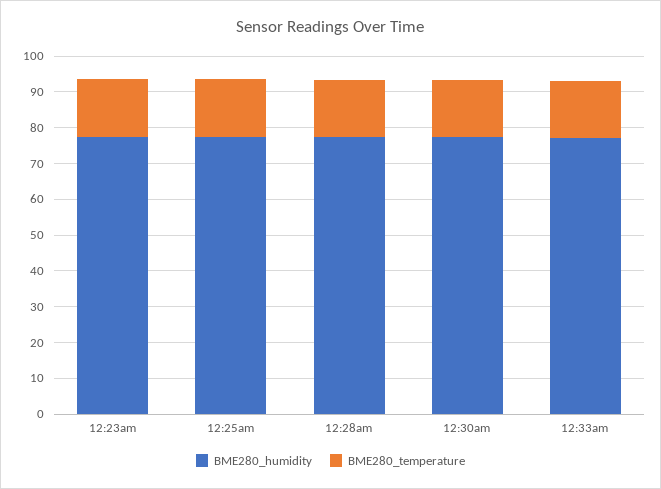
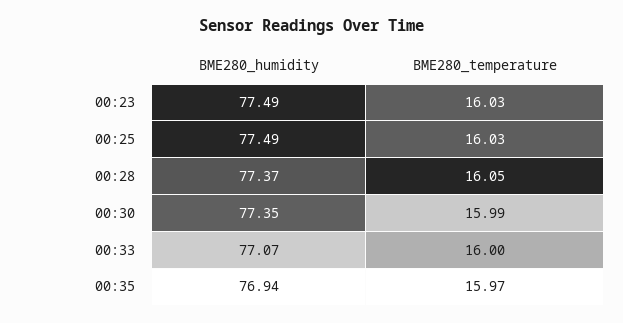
BME280_humidity, 00:35: none -> 76.94
BME280_temperature, 00:35: none -> 15.97

